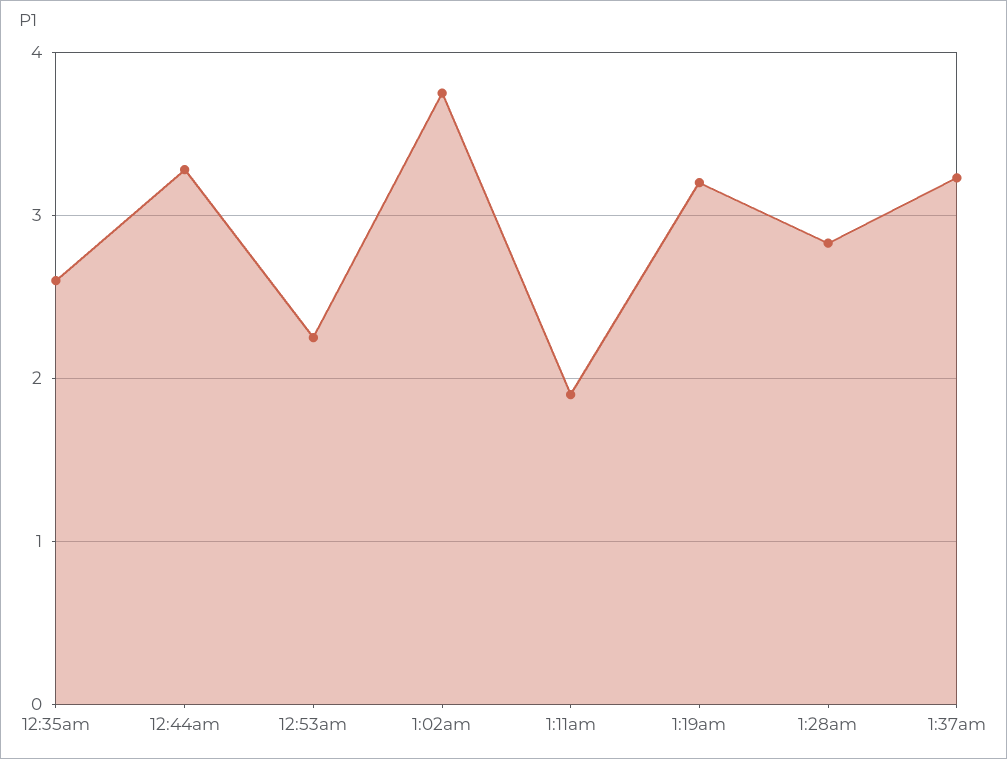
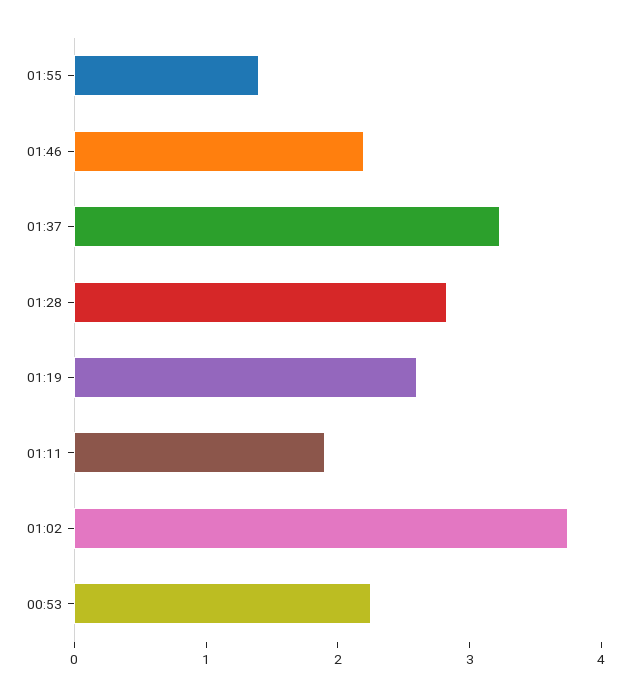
12:35am: 2.6 -> none
12:44am: 3.3 -> none
1:19am: 3.2 -> 2.6
01:55: none -> 1.4
01:46: none -> 2.2

